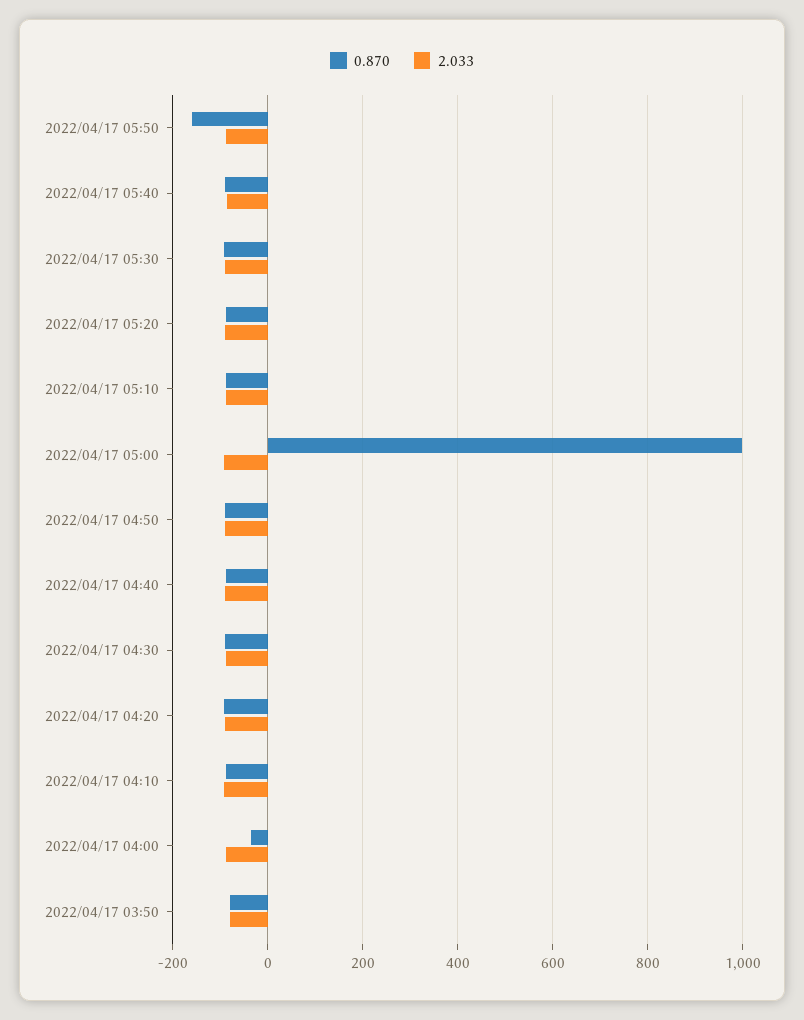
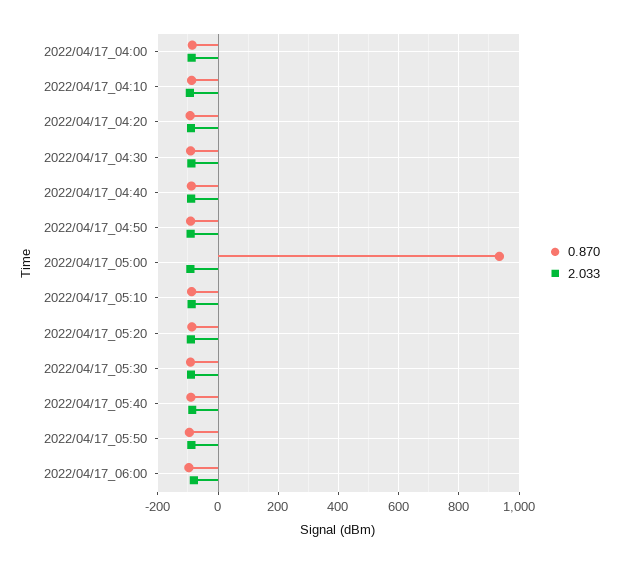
0.870, 2022/04/17 05:50: -160 -> -100
0.870, 2022/04/17 05:00: 1000 -> 940
0.870, 2022/04/17 04:00: -40 -> -80
0.870, 2022/04/17 03:50: -80 -> none
2.033, 2022/04/17 03:50: -80 -> none
0.870, 2022/04/17_06:00: none -> -100
2.033, 2022/04/17_06:00: none -> -80

